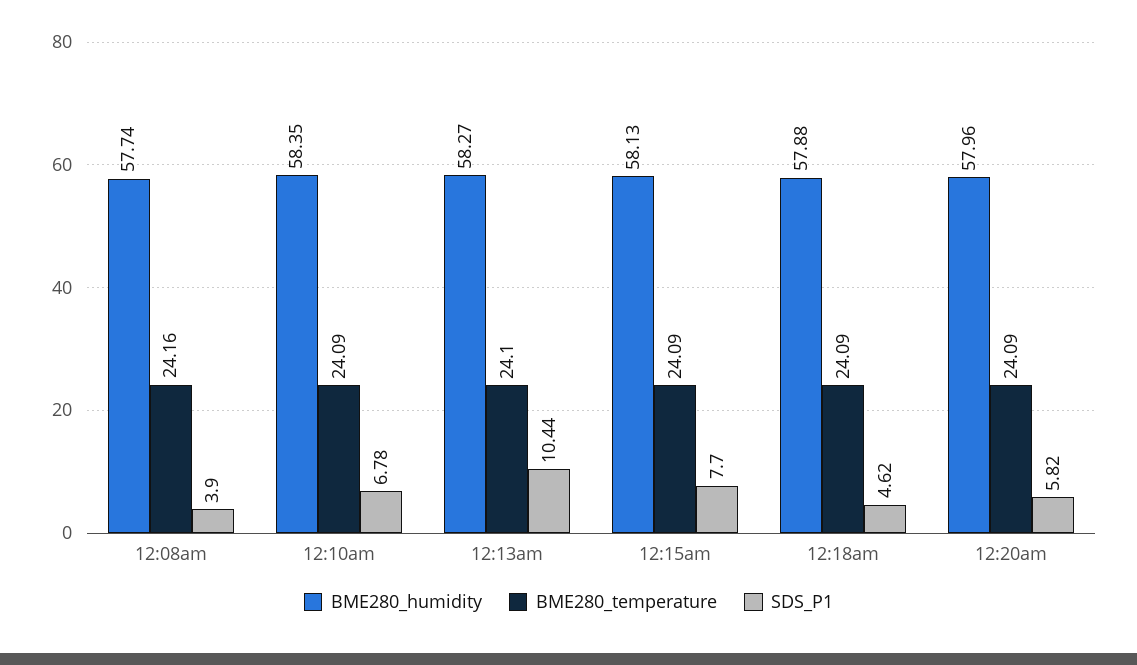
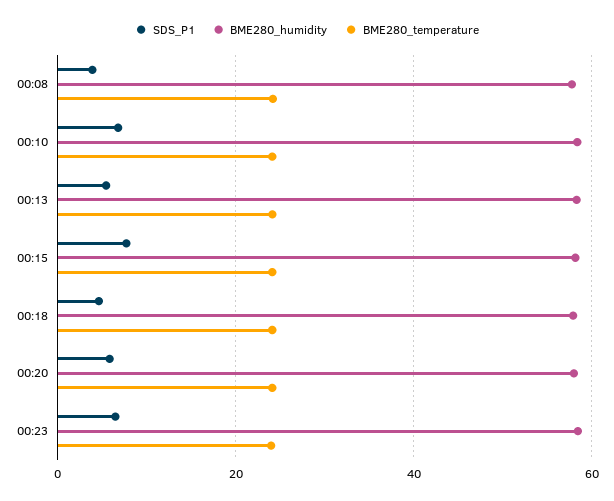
SDS_P1, 12:13am: 10.44 -> 6
SDS_P1, 00:23: none -> 6
BME280_humidity, 00:23: none -> 58
BME280_temperature, 00:23: none -> 24

